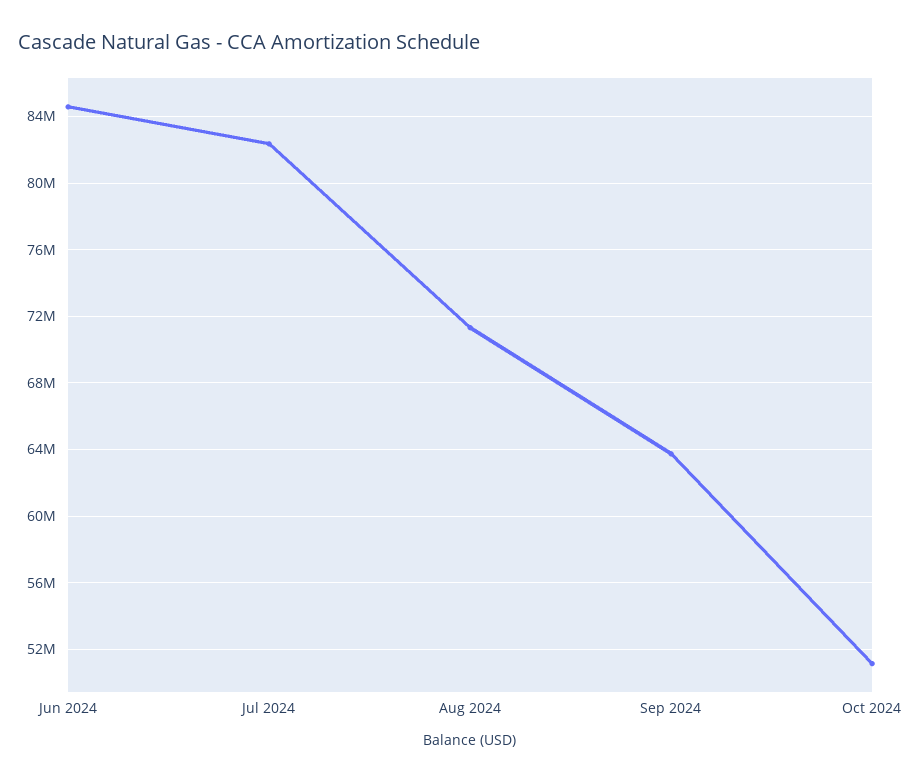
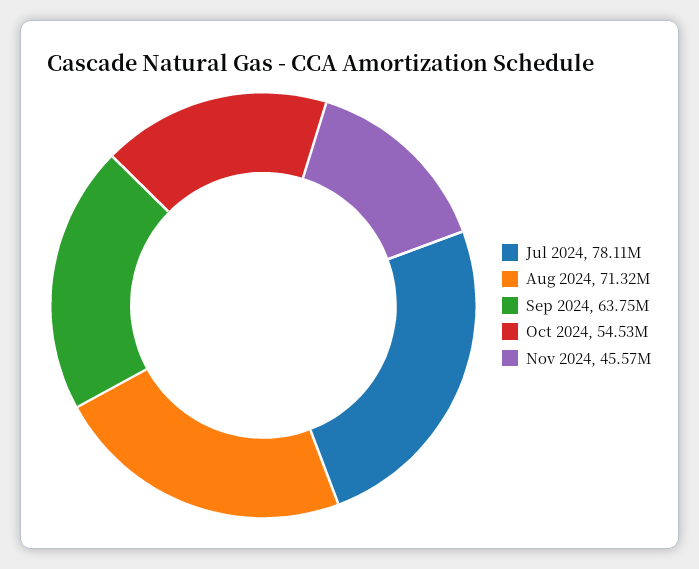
Jun 2024: 84500000 -> none
Jul 2024: 82500000 -> 78110000
Oct 2024: 51000000 -> 54530000
Nov 2024: none -> 45570000

